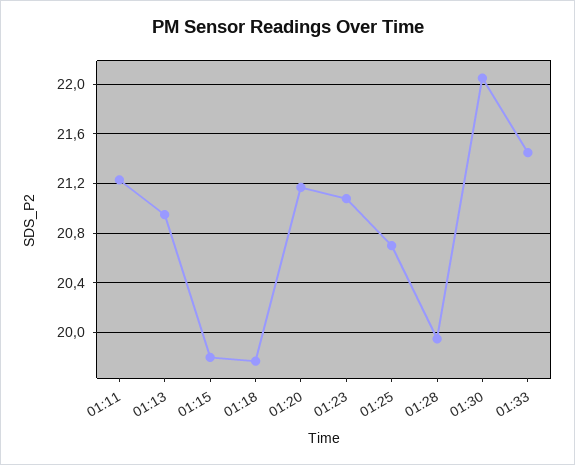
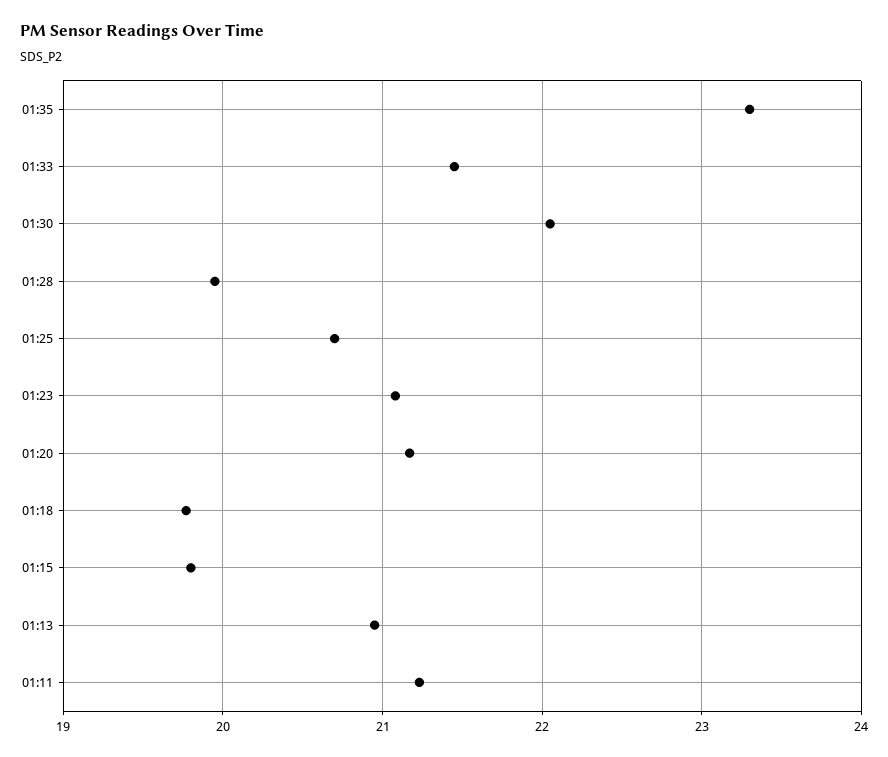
01:35: none -> 23.3

